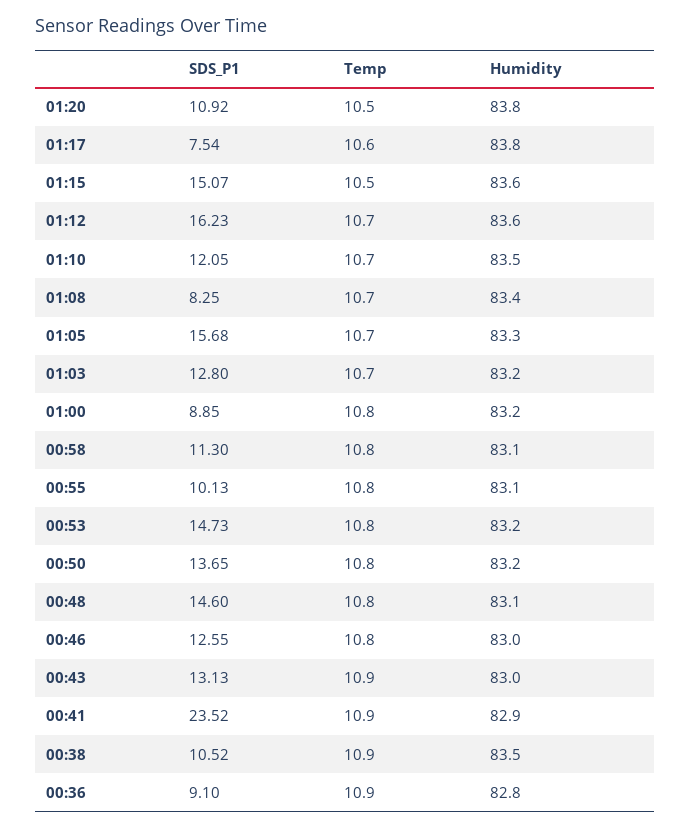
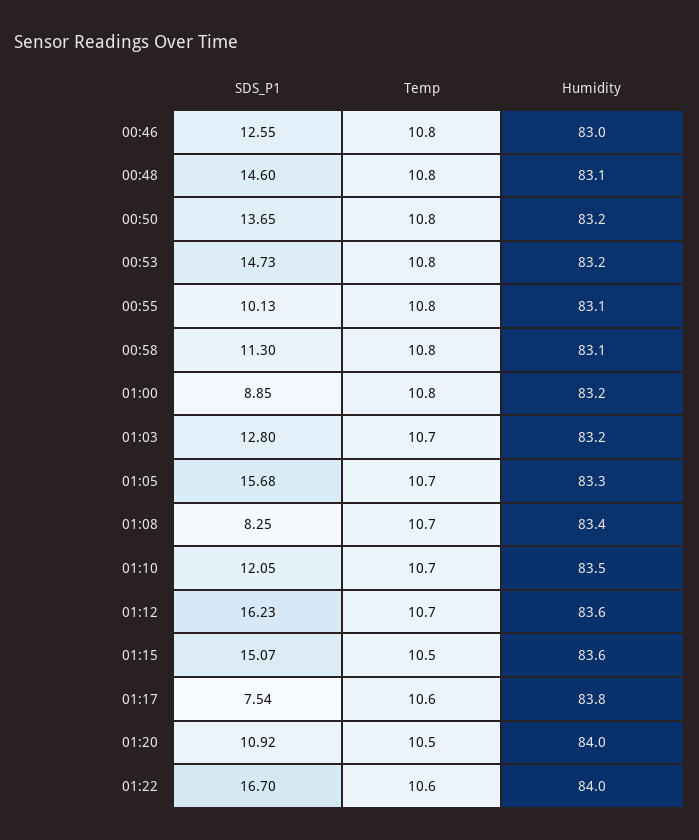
Humidity, 01:20: 83.8 -> 84
SDS_P1, 00:43: 13.13 -> none
Temp, 00:43: 10.9 -> none
Humidity, 00:43: 83 -> none
SDS_P1, 00:41: 23.52 -> none
Temp, 00:41: 10.9 -> none
Humidity, 00:41: 82.9 -> none
SDS_P1, 00:38: 10.52 -> none
Temp, 00:38: 10.9 -> none
Humidity, 00:38: 83.5 -> none
SDS_P1, 00:36: 9.1 -> none
Temp, 00:36: 10.9 -> none
Humidity, 00:36: 82.8 -> none
SDS_P1, 01:22: none -> 16.7
Temp, 01:22: none -> 10.6
Humidity, 01:22: none -> 84

